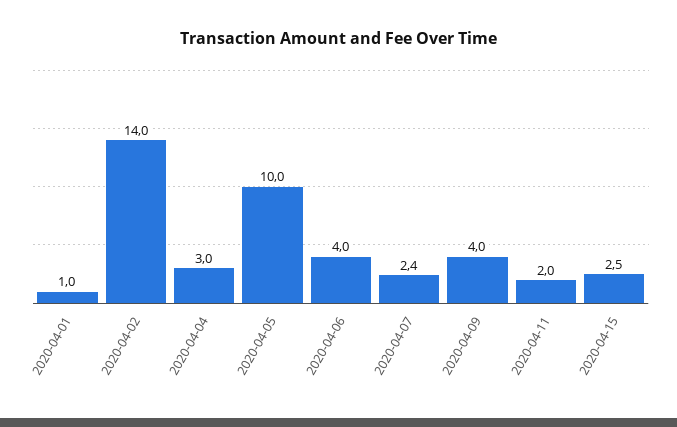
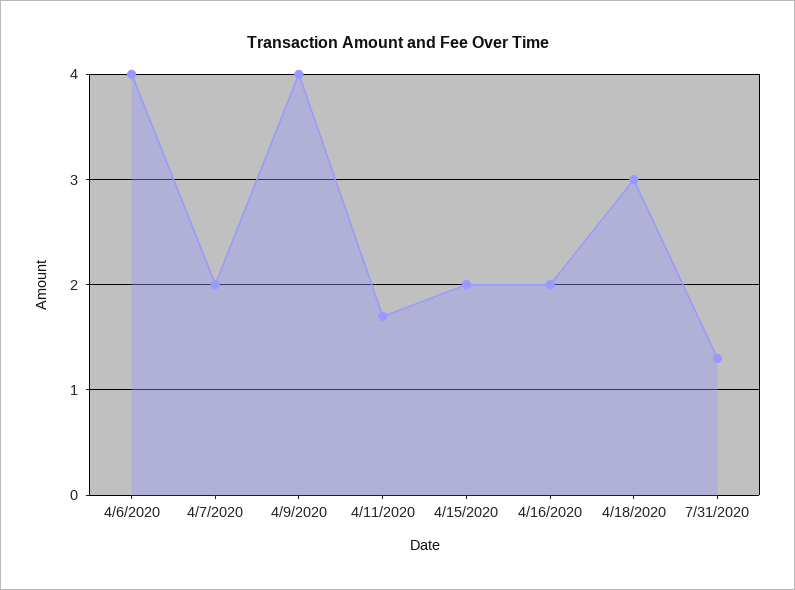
2020-04-01: 1 -> none
2020-04-02: 14 -> none
2020-04-04: 3 -> none
2020-04-05: 10 -> none
2020-04-07: 2.4 -> 2
2020-04-11: 2 -> 1.7
2020-04-15: 2.5 -> 2
4/16/2020: none -> 2
4/18/2020: none -> 3
7/31/2020: none -> 1.3

